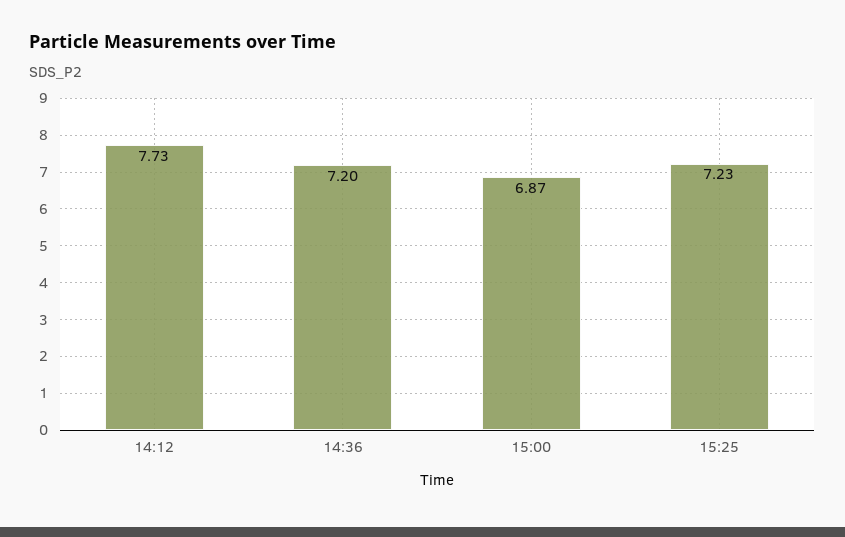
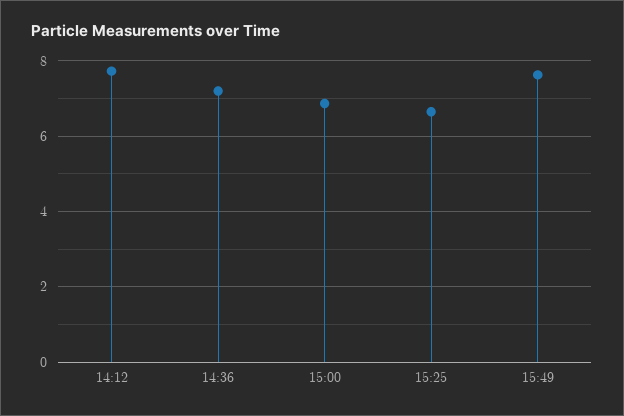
15:25: 7.23 -> 6.6
15:49: none -> 7.6

